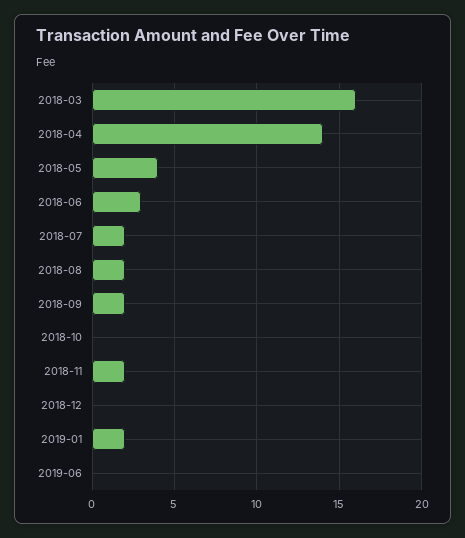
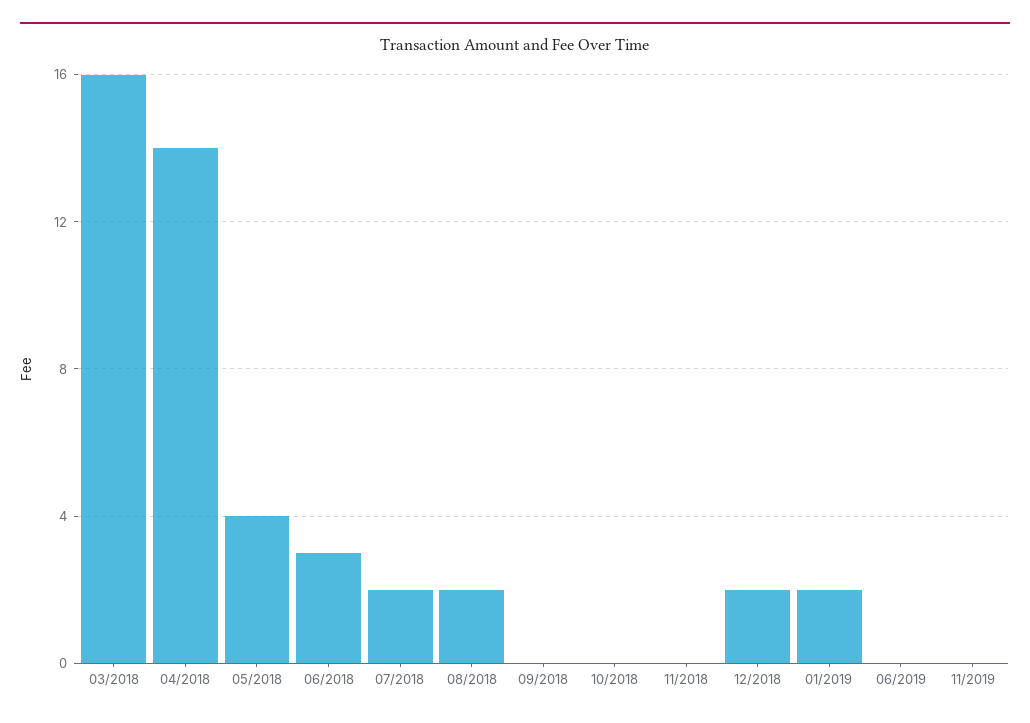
2018-09: 2 -> 0
2018-11: 2 -> 0
2018-12: 0 -> 2
11/2019: none -> 0

